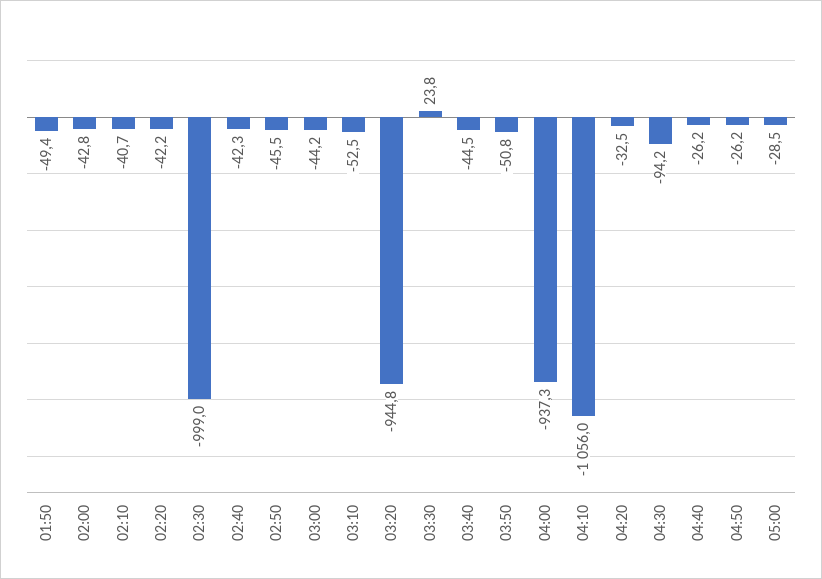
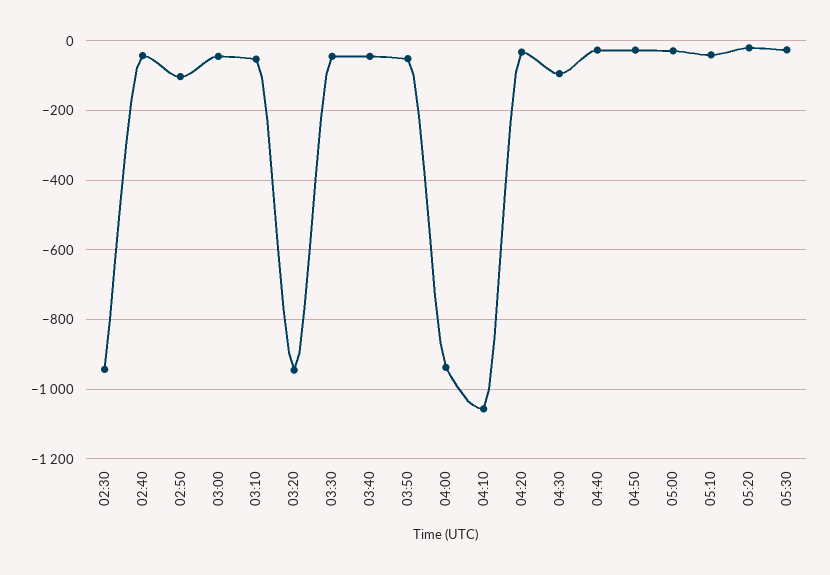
01:50: -49.4 -> none
02:00: -42.8 -> none
02:10: -40.7 -> none
02:20: -42.2 -> none
02:30: -999 -> -940
02:50: -45.5 -> -100
03:30: 23.8 -> -40
05:10: none -> -40
05:20: none -> -20
05:30: none -> -20

